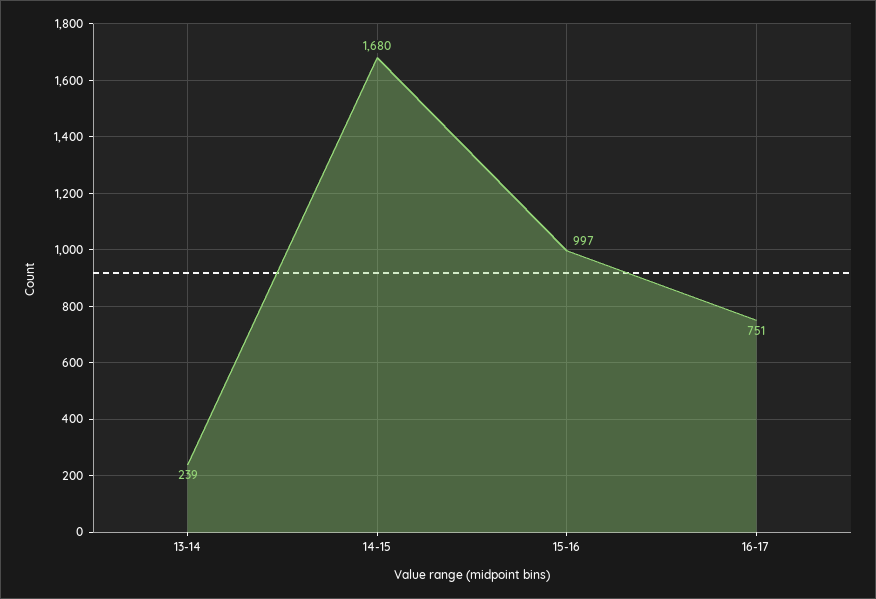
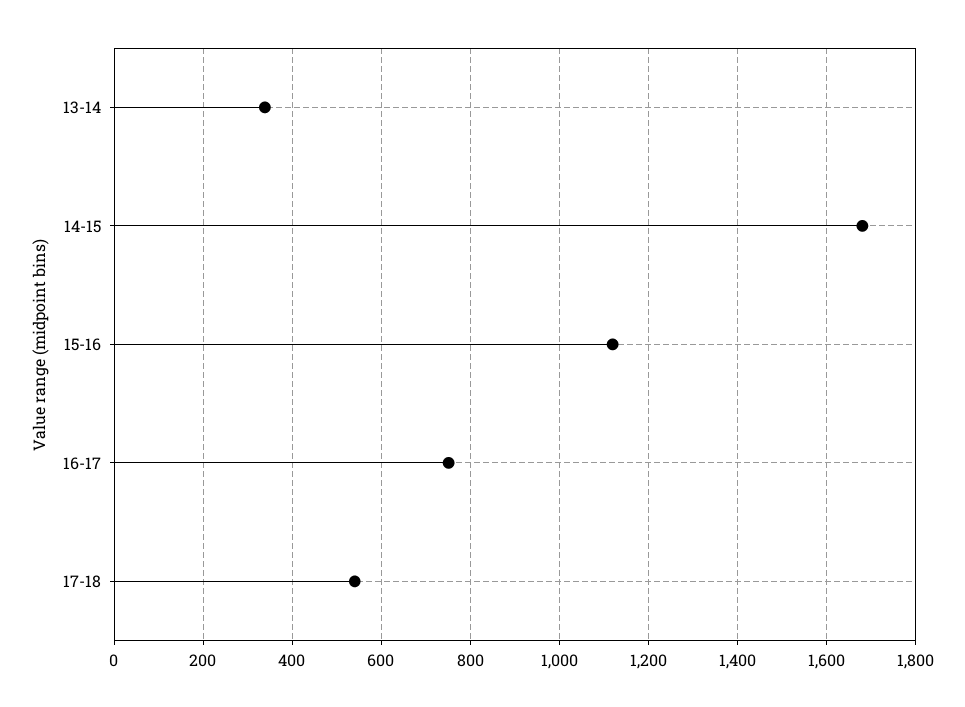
13-14: 239 -> 340
15-16: 997 -> 1120
17-18: none -> 540

